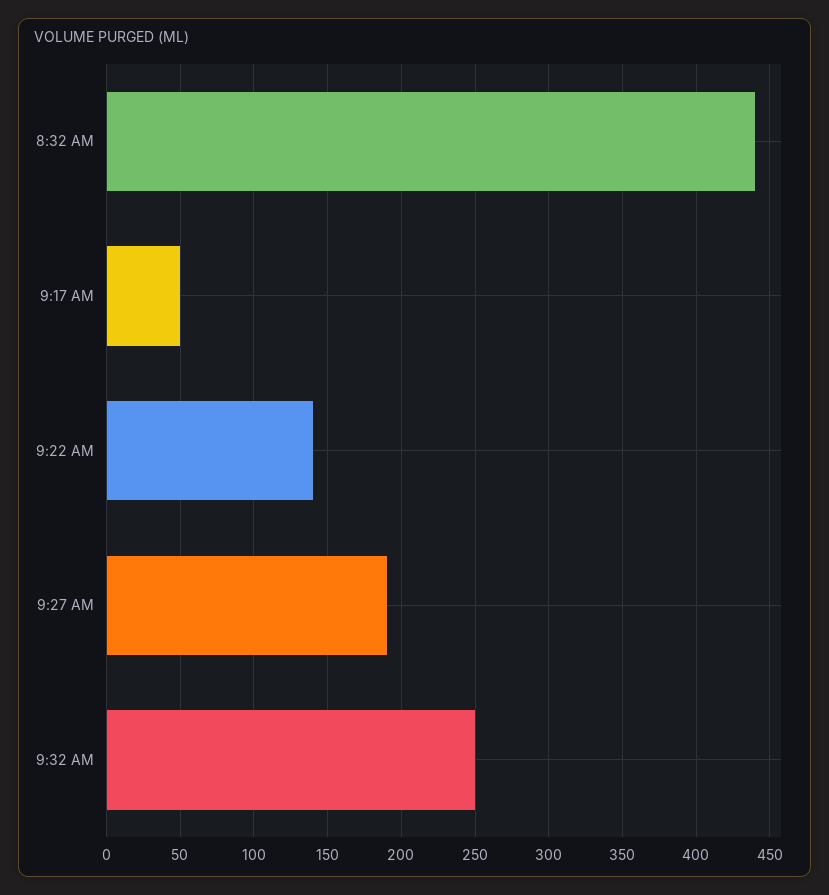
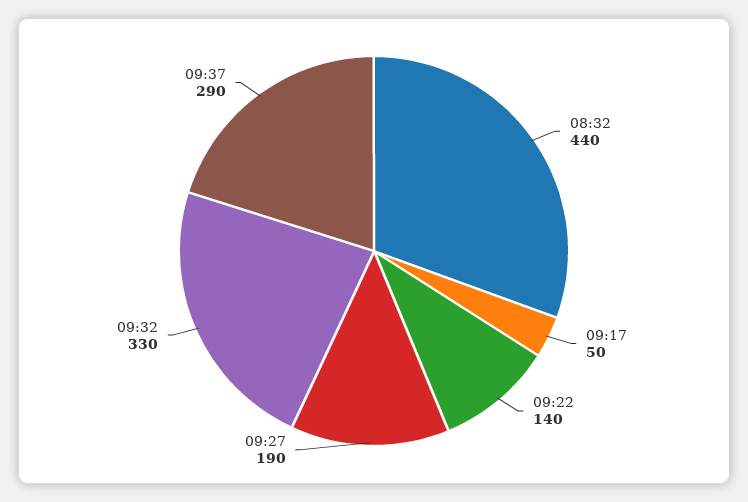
9:32 AM: 250 -> 330
09:37: none -> 290

